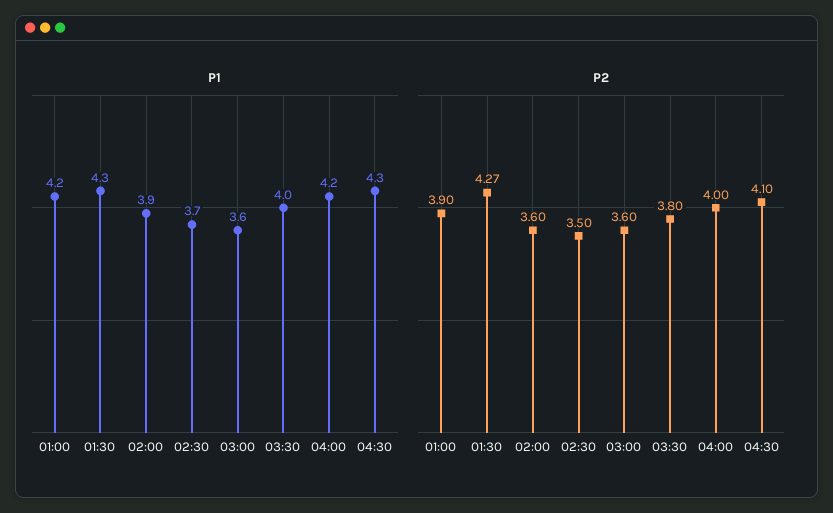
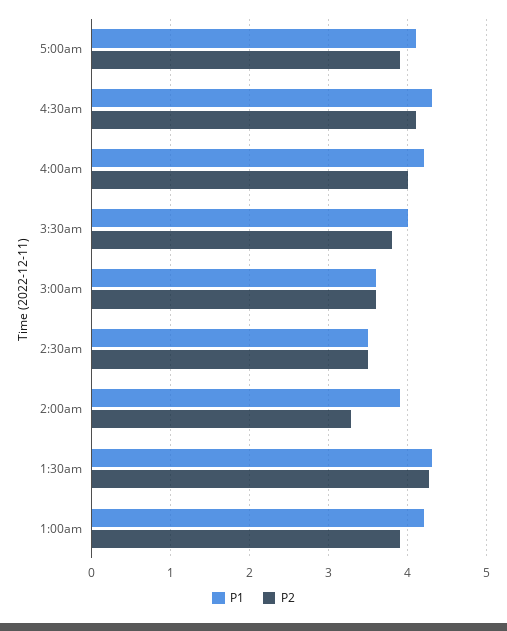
P1, 02:30: 3.7 -> 3.5
P2, 02:00: 3.6 -> 3.3
P1, 5:00am: none -> 4.1
P2, 5:00am: none -> 3.9

